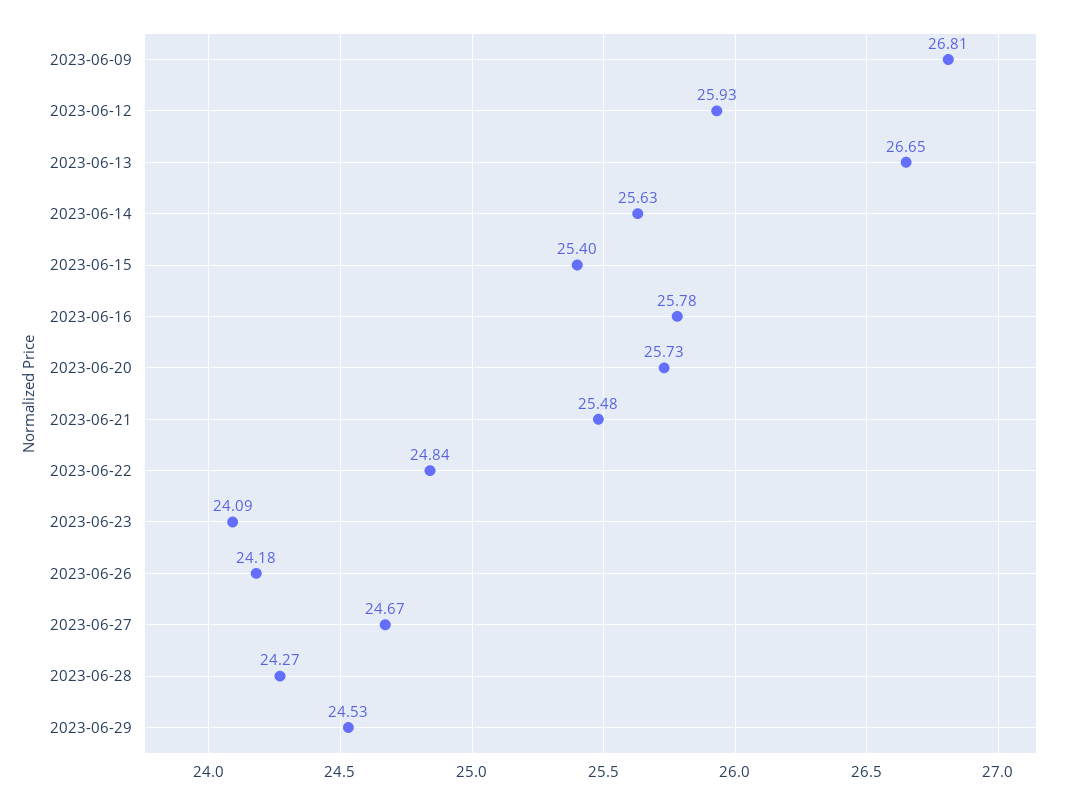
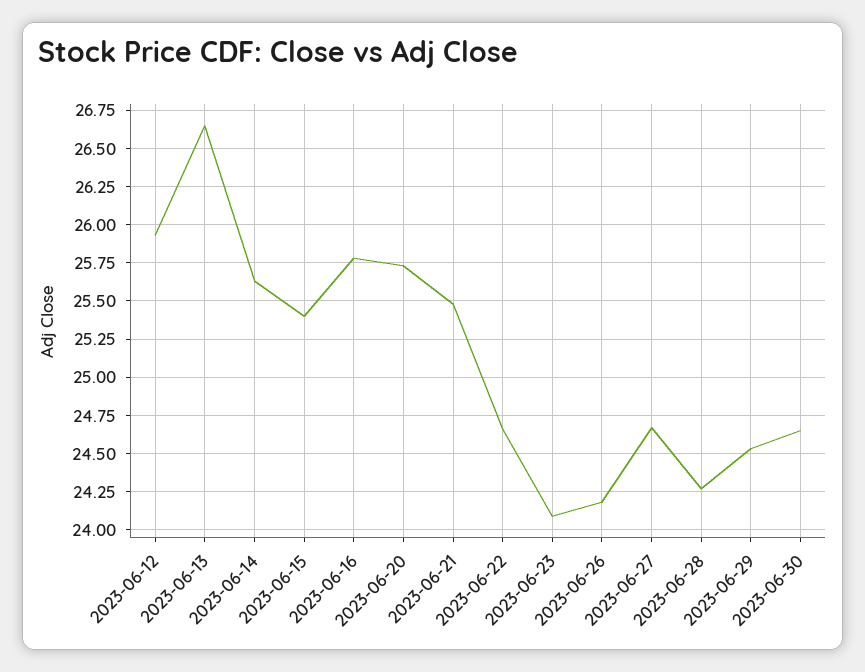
2023-06-09: 26.81 -> none
2023-06-22: 24.84 -> 24.65
2023-06-30: none -> 24.65

